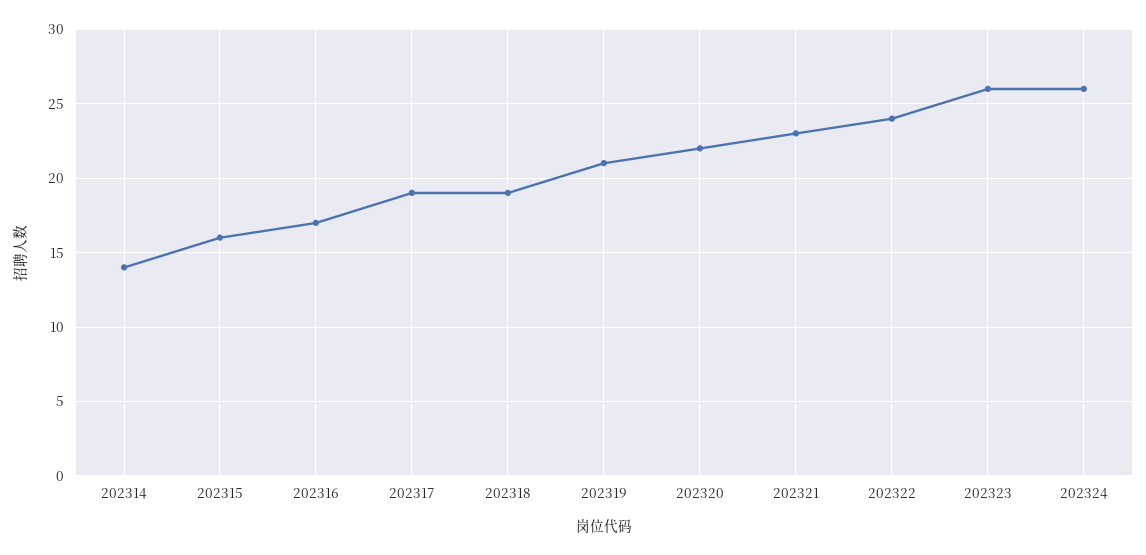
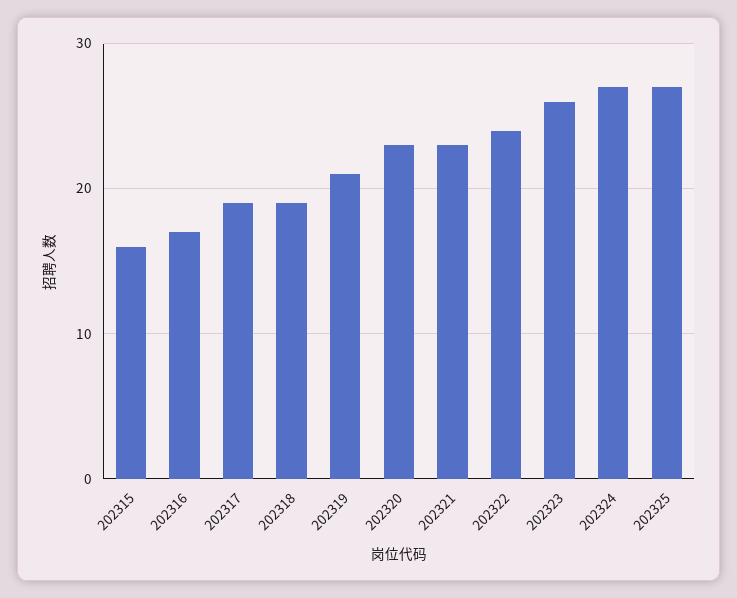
202314: 14 -> none
202320: 22 -> 23
202324: 26 -> 27
202325: none -> 27

